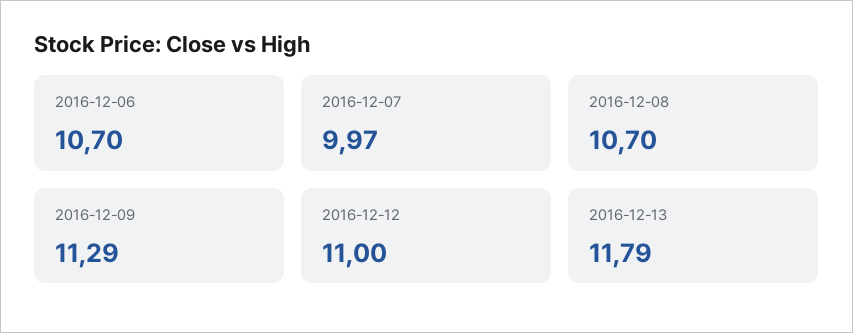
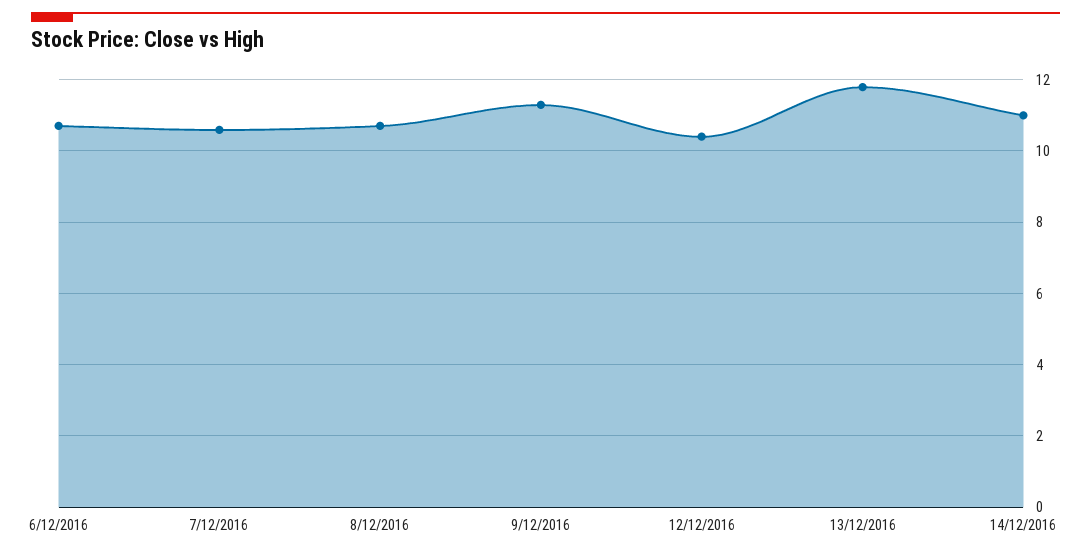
2016-12-07: 9.97 -> 10.6
2016-12-12: 11 -> 10.4
14/12/2016: none -> 11

